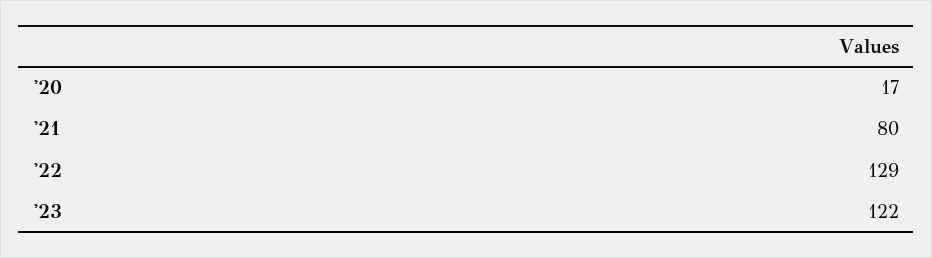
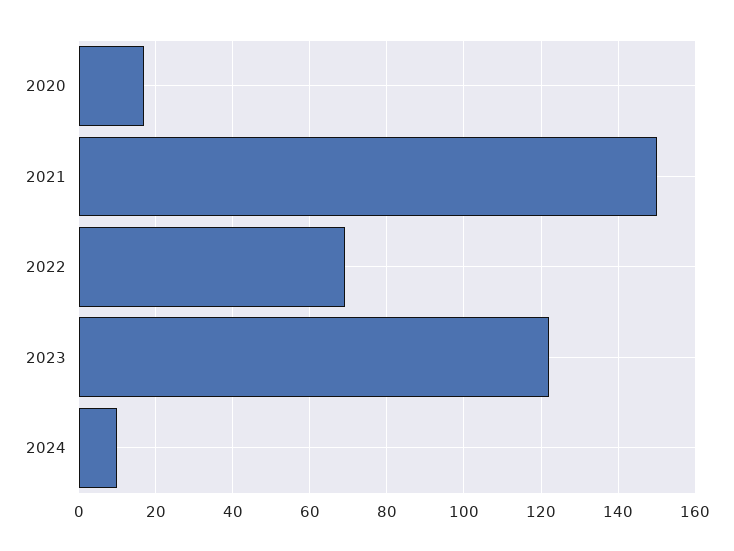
'21: 80 -> 150
'22: 129 -> 70
2024: none -> 10

